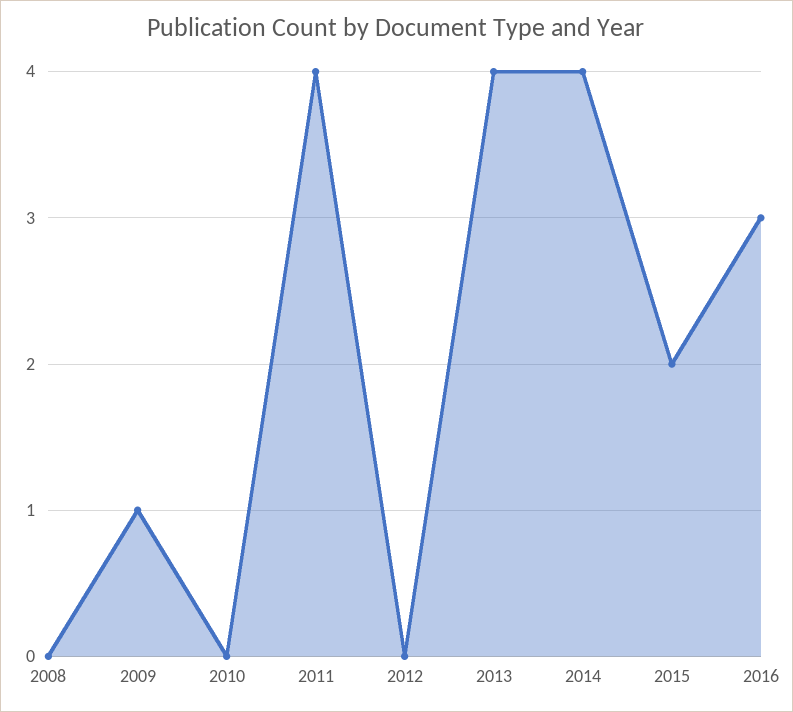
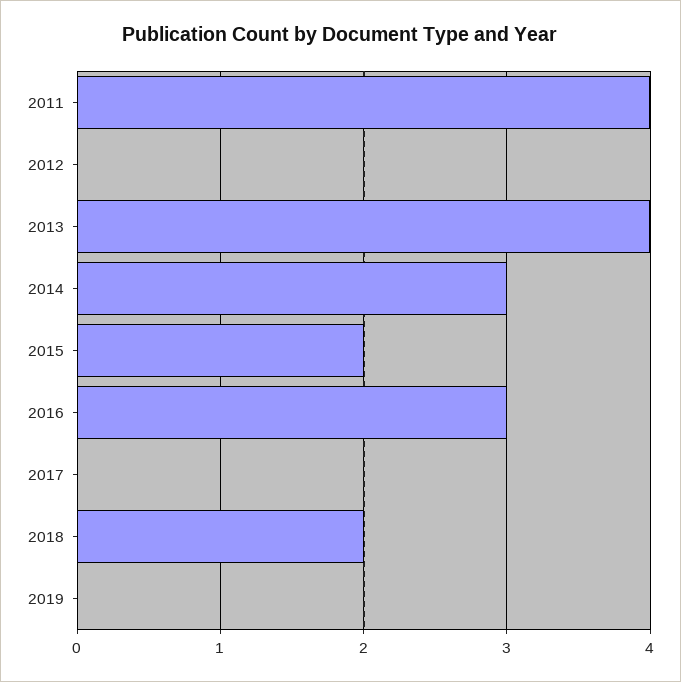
2008: 0 -> none
2009: 1 -> none
2010: 0 -> none
2014: 4 -> 3
2017: none -> 0
2018: none -> 2
2019: none -> 0

